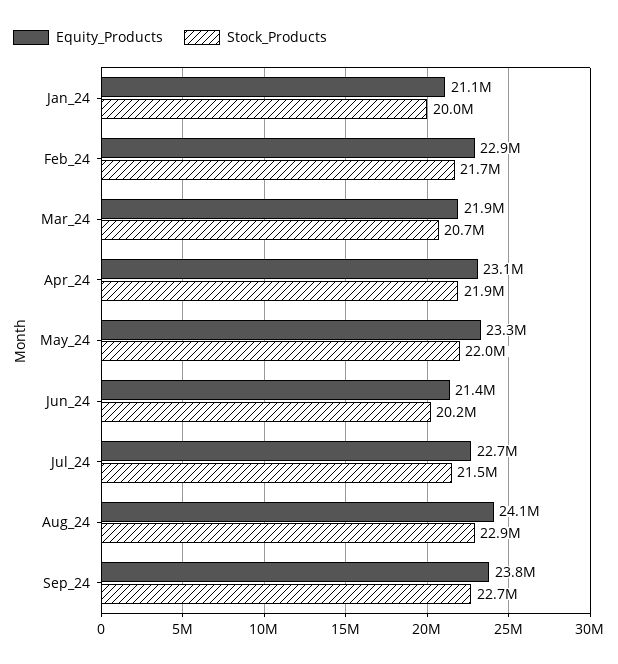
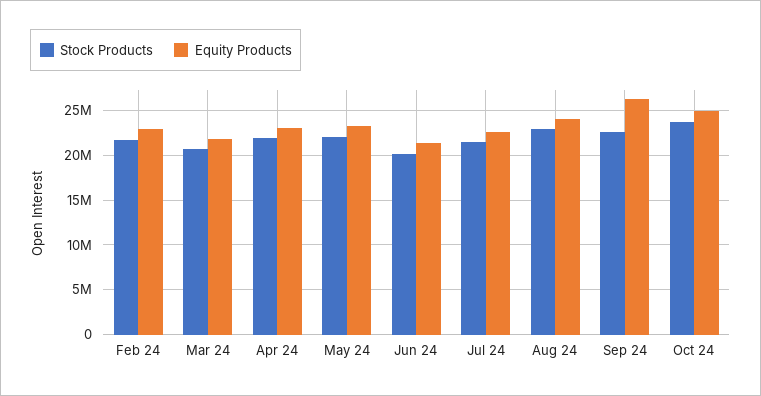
Equity_Products, Jan_24: 21100000 -> none
Stock_Products, Jan_24: 20000000 -> none
Equity_Products, Sep_24: 23800000 -> 26000000
Stock_Products, Oct 24: none -> 24000000
Equity_Products, Oct 24: none -> 25000000

